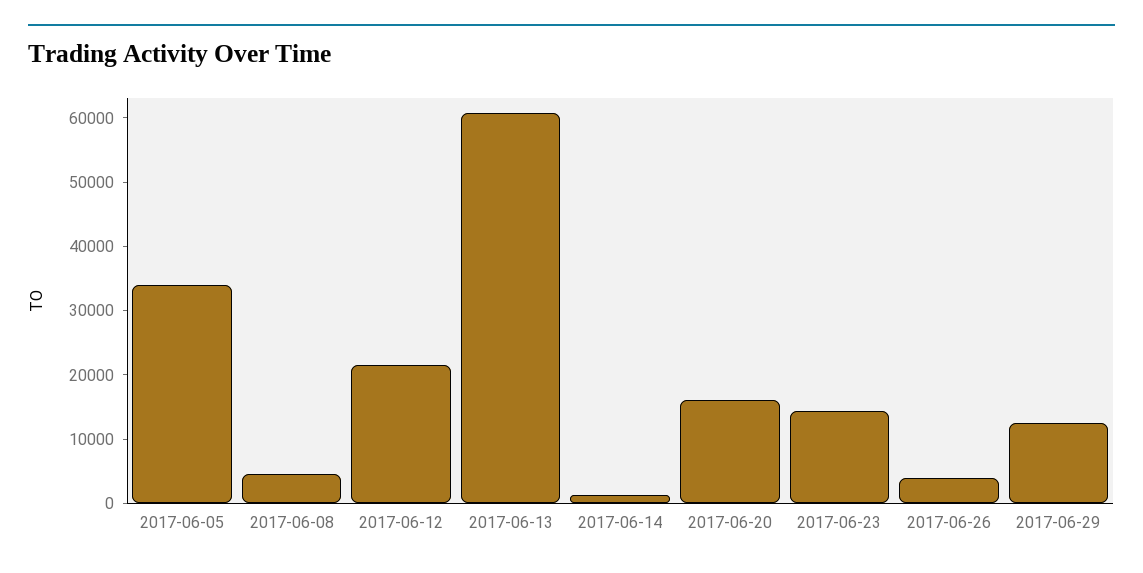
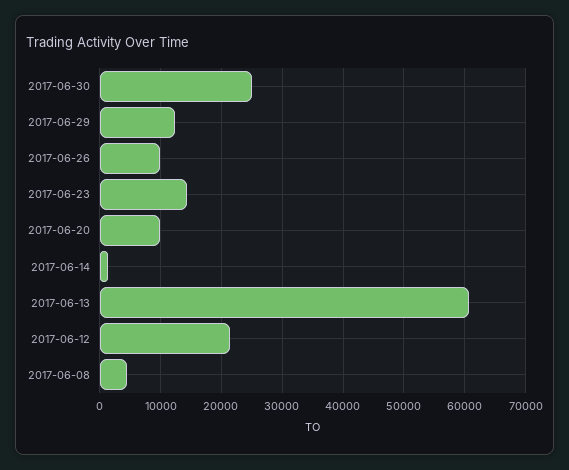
2017-06-05: 34000 -> none
2017-06-20: 16000 -> 10000
2017-06-26: 4000 -> 10000
2017-06-30: none -> 25000

